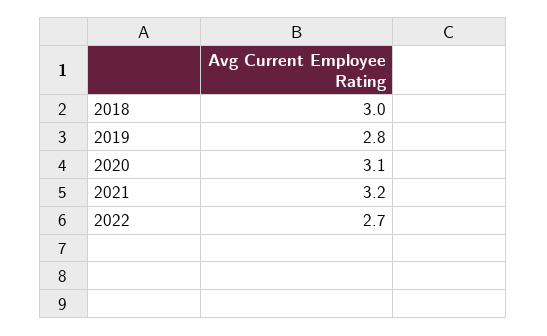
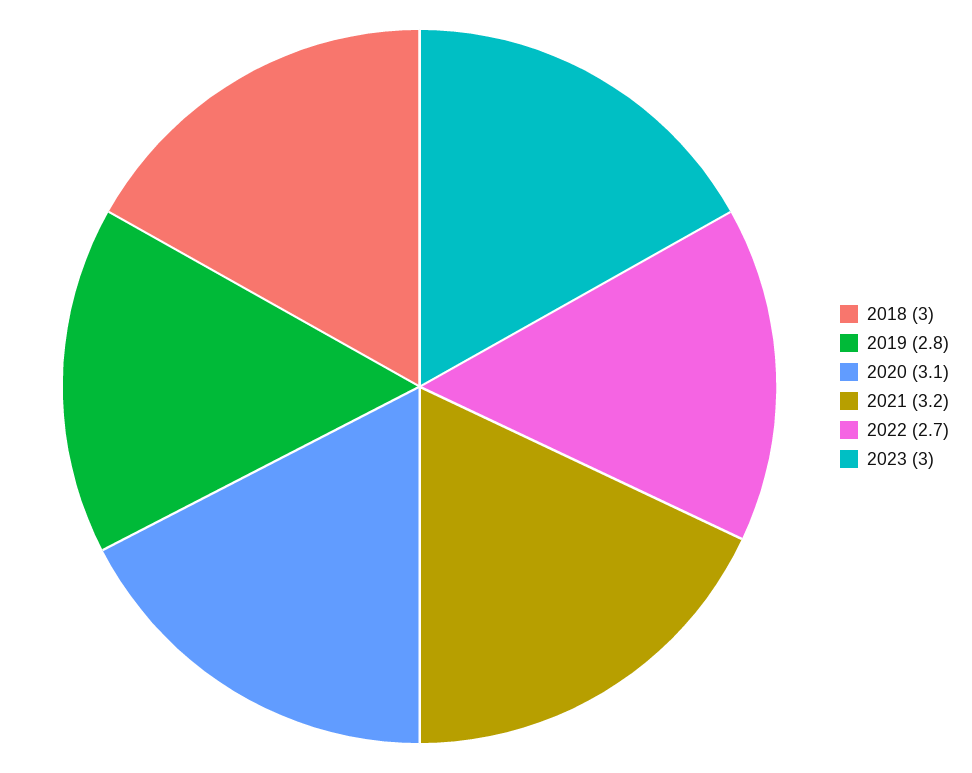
2023: none -> 3

